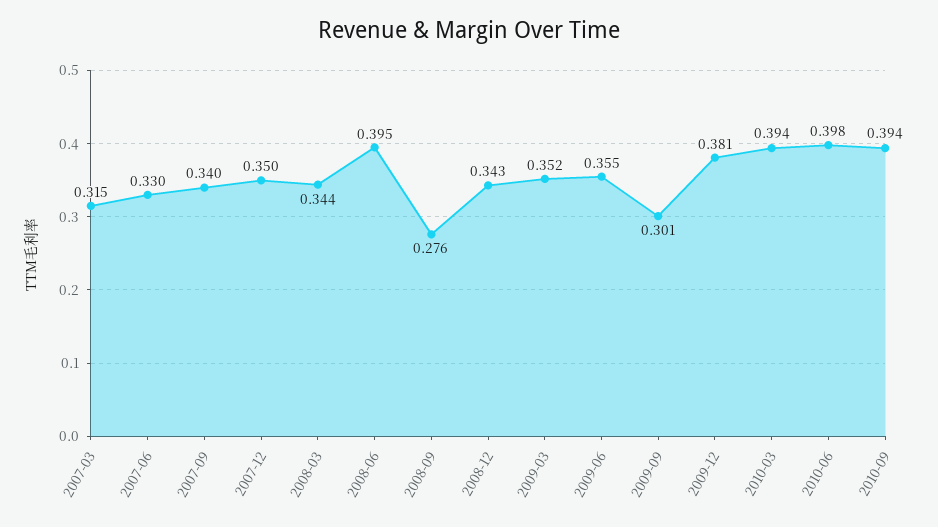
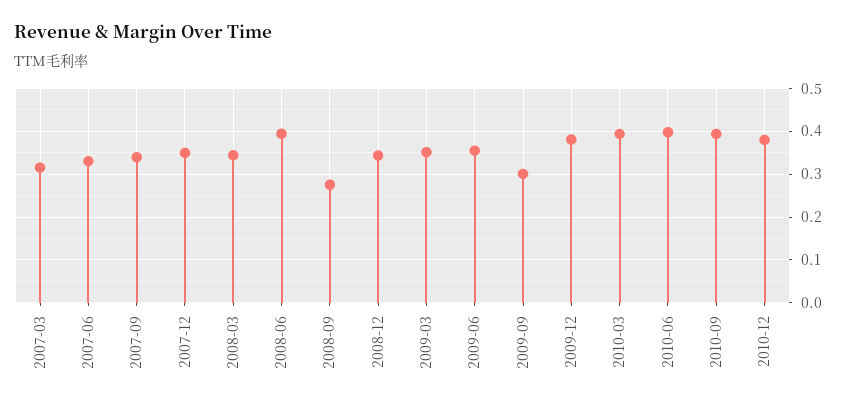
2010-12: none -> 0.38

